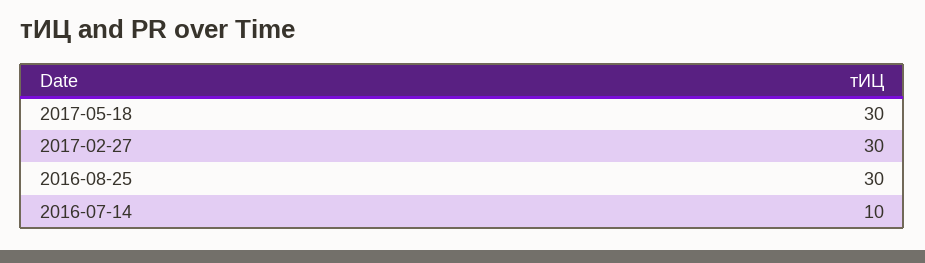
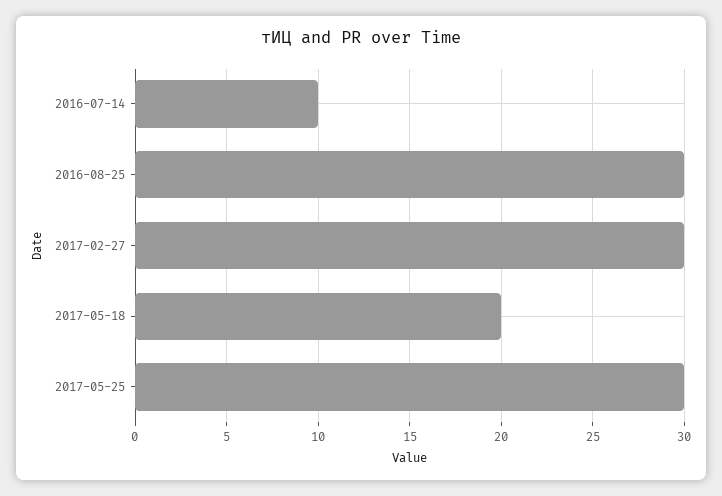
2017-05-18: 30 -> 20
2017-05-25: none -> 30

